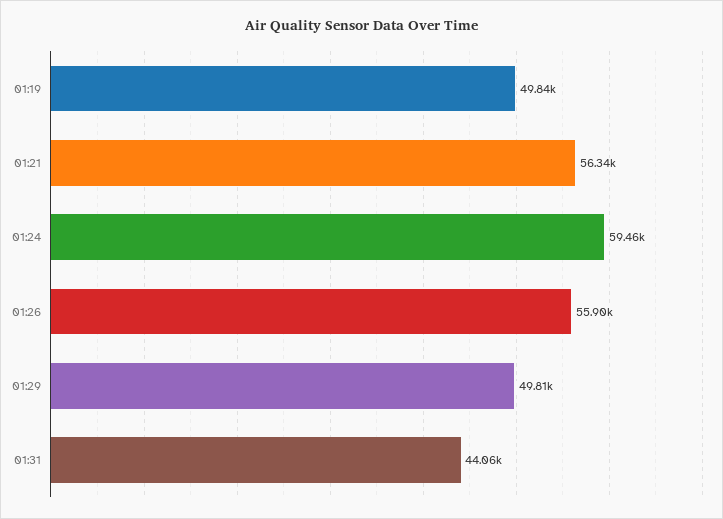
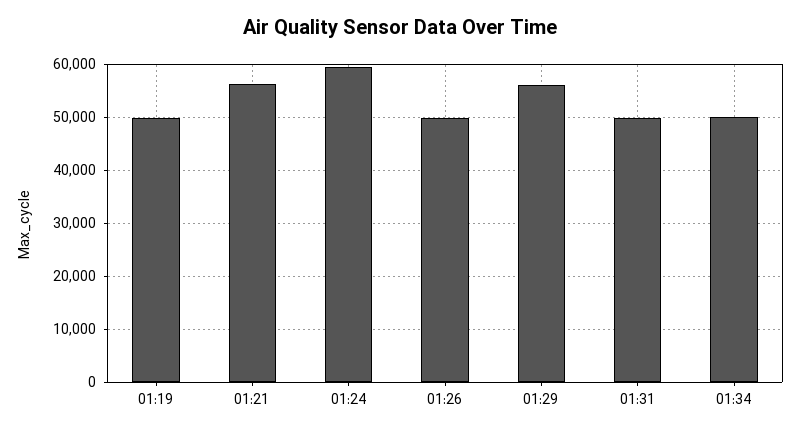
01:26: 55900 -> 50000
01:29: 49810 -> 56000
01:31: 44060 -> 50000
01:34: none -> 50000

